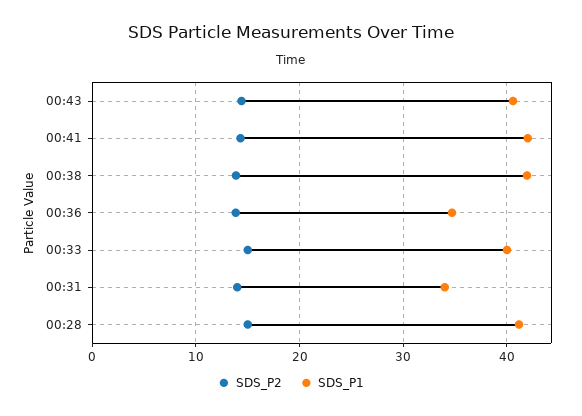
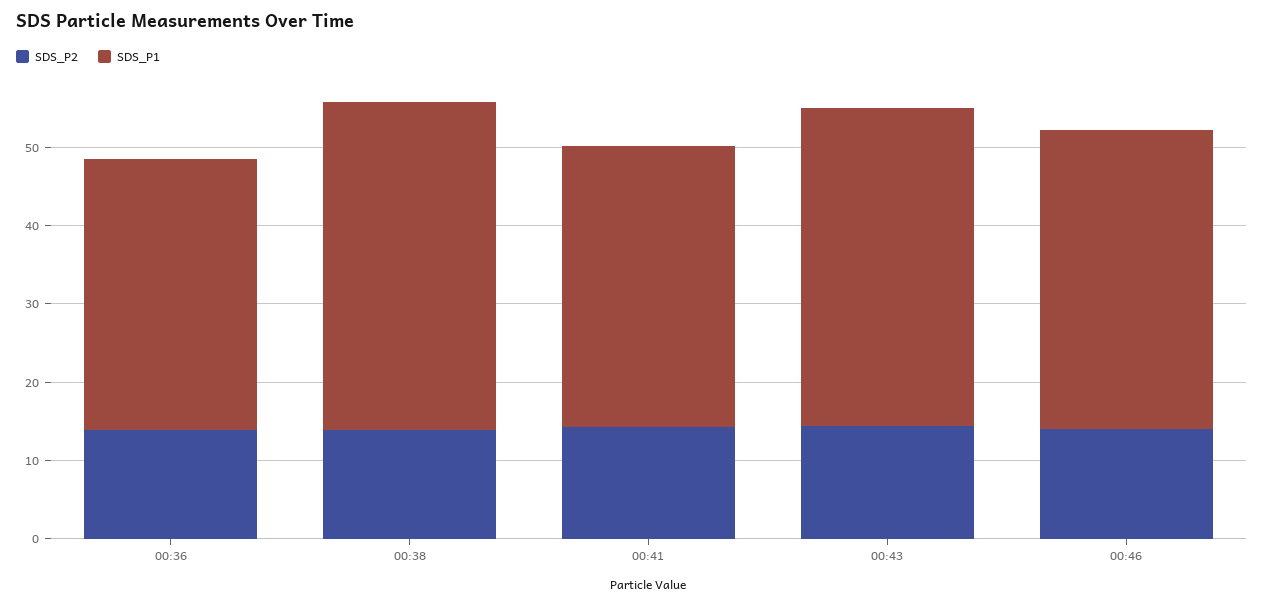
SDS_P1, 00:41: 42 -> 36
SDS_P2, 00:33: 15 -> none
SDS_P1, 00:33: 40 -> none
SDS_P2, 00:31: 14 -> none
SDS_P1, 00:31: 34 -> none
SDS_P2, 00:28: 15 -> none
SDS_P1, 00:28: 41 -> none
SDS_P2, 00:46: none -> 14
SDS_P1, 00:46: none -> 38

